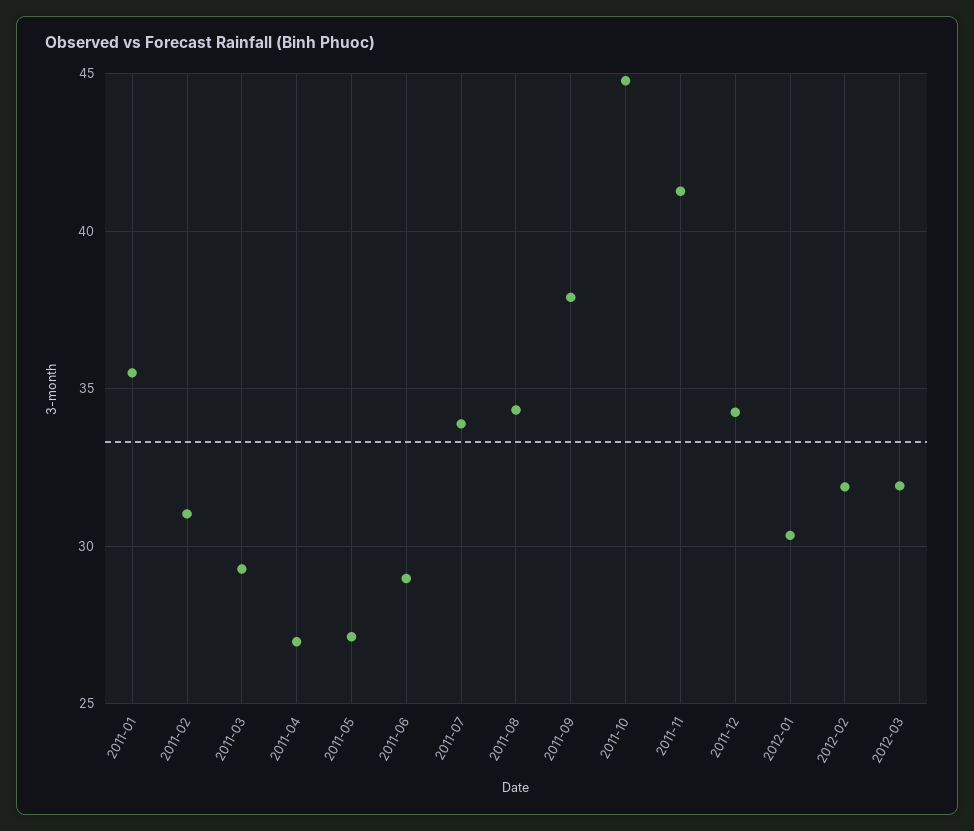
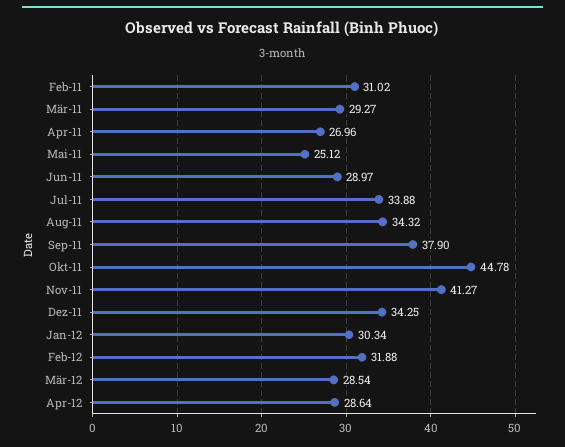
2011-01: 35.5 -> none
2011-05: 27 -> 25.12
2012-03: 32 -> 28.54
Apr-12: none -> 28.64

